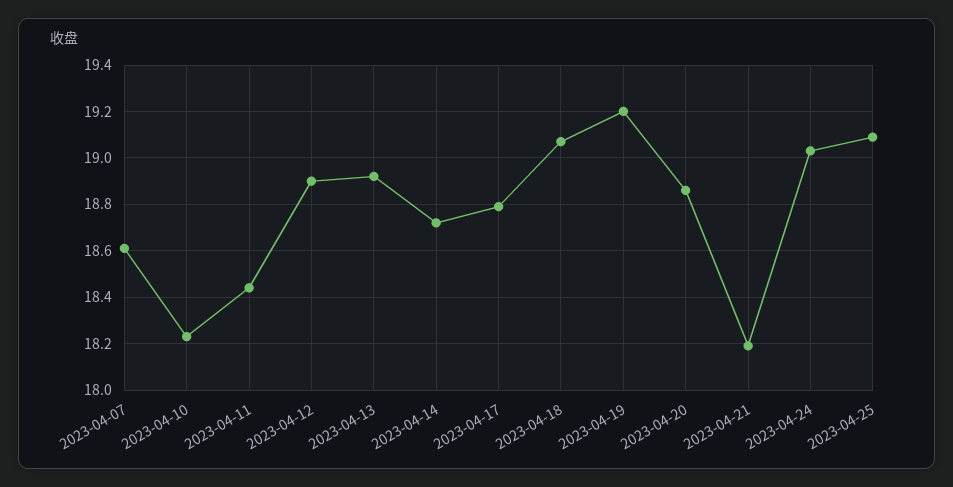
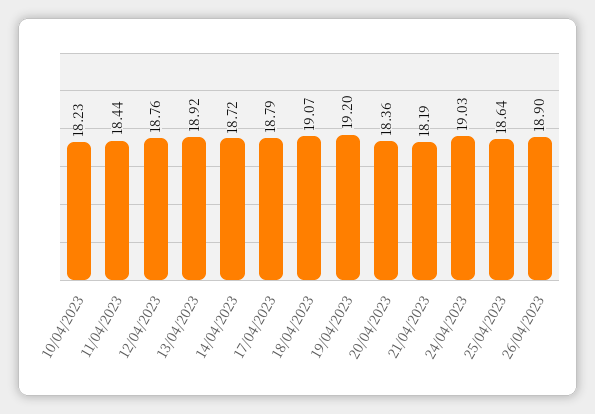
2023-04-07: 18.6 -> none
2023-04-12: 18.9 -> 18.76
2023-04-20: 18.85 -> 18.36
2023-04-25: 19.1 -> 18.64
26/04/2023: none -> 18.9

